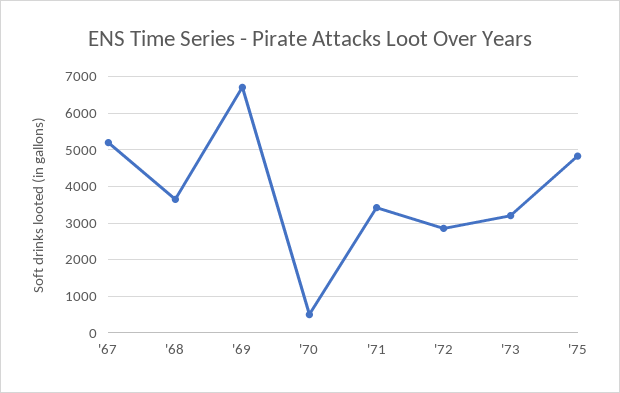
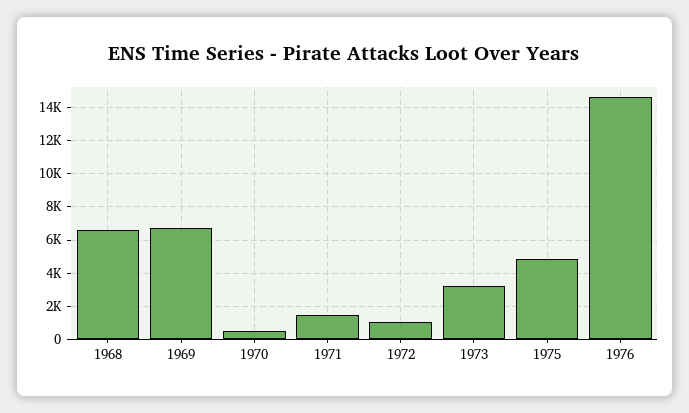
'67: 5200 -> none
'68: 3600 -> 6500
'71: 3400 -> 1500
'72: 2800 -> 1000
1976: none -> 14500

